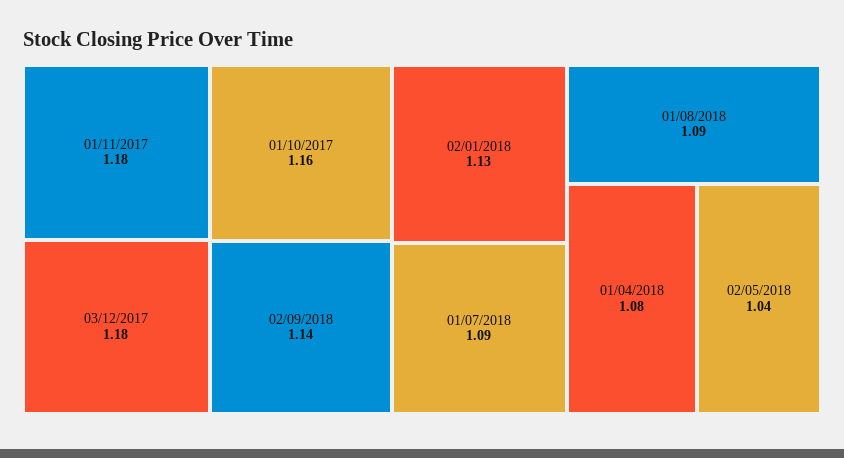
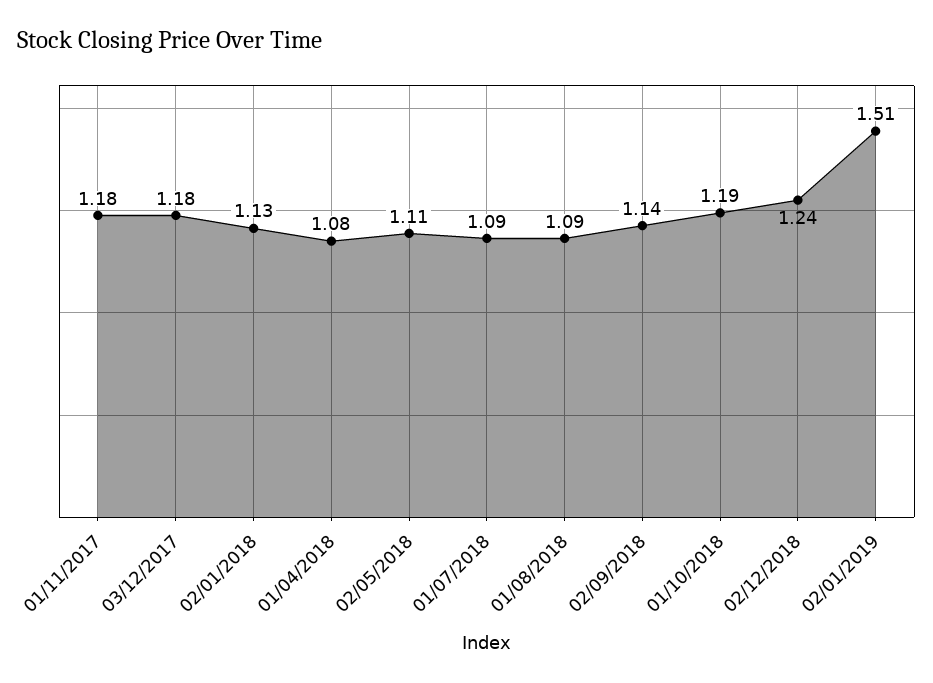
01/10/2017: 1.16 -> none
02/05/2018: 1.04 -> 1.11
01/10/2018: none -> 1.19
02/12/2018: none -> 1.24
02/01/2019: none -> 1.51

